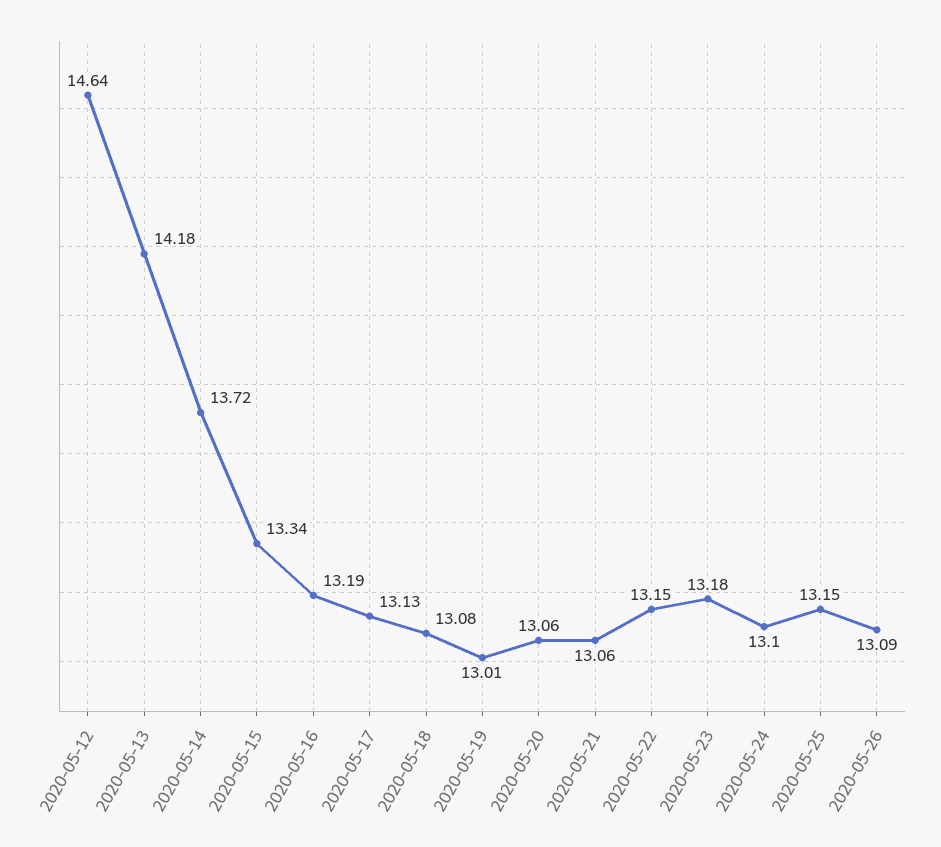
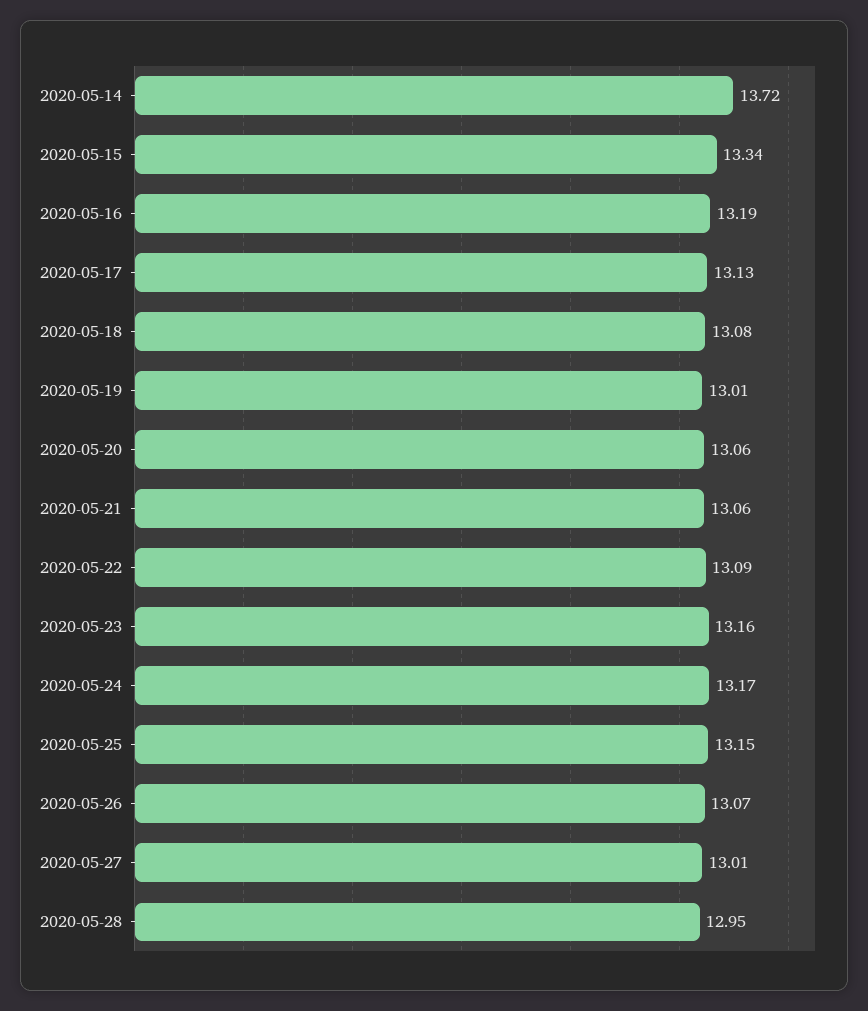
2020-05-12: 14.64 -> none
2020-05-13: 14.18 -> none
2020-05-22: 13.15 -> 13.09
2020-05-23: 13.18 -> 13.16
2020-05-24: 13.1 -> 13.17
2020-05-26: 13.09 -> 13.07
2020-05-27: none -> 13.01
2020-05-28: none -> 12.95

